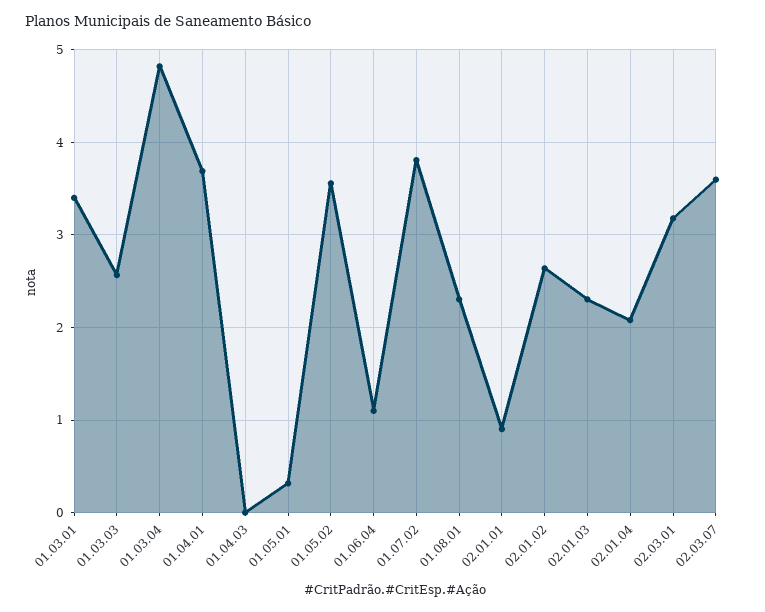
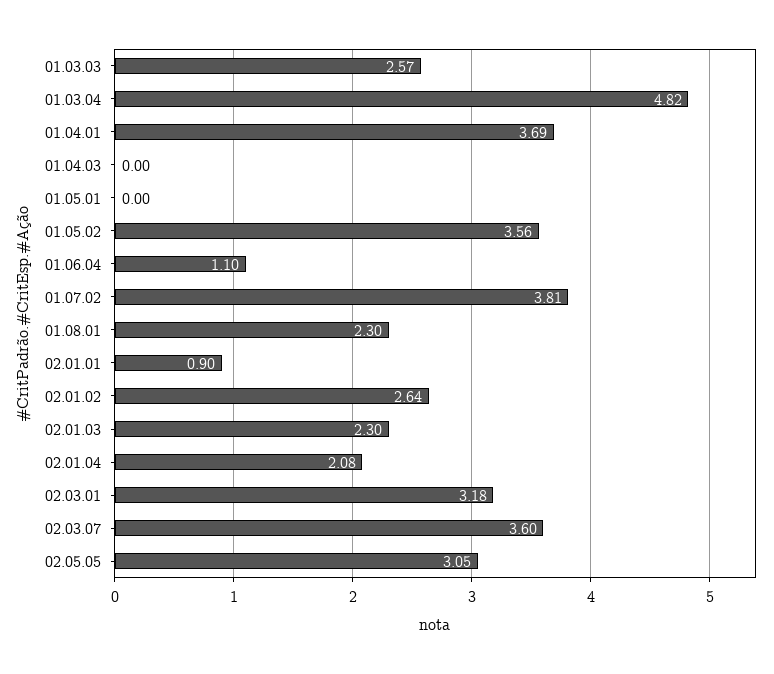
01.03.01: 3.4 -> none
01.05.01: 0.3 -> 0
02.05.05: none -> 3.05

